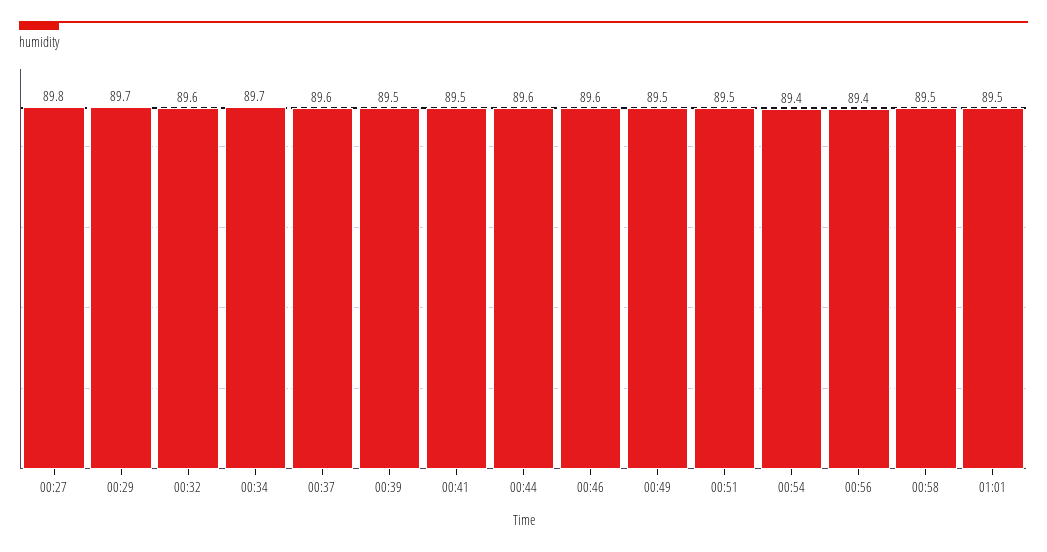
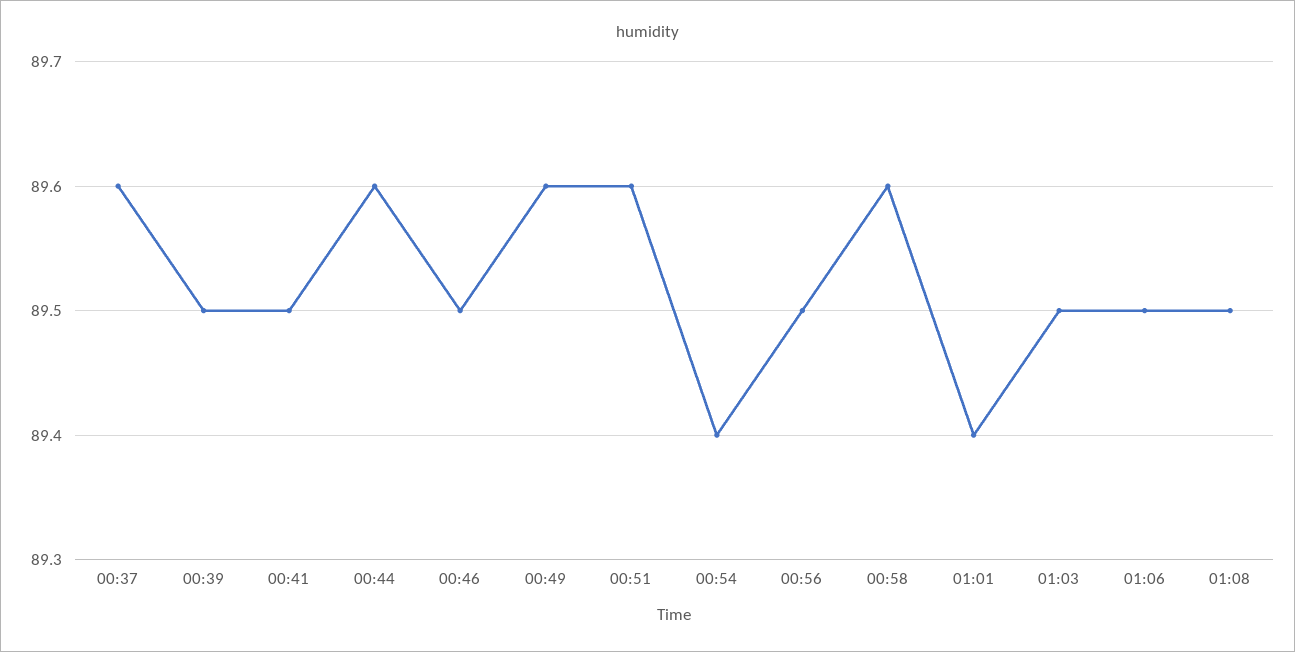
00:27: 89.8 -> none
00:29: 89.7 -> none
00:32: 89.6 -> none
00:34: 89.7 -> none
00:46: 89.6 -> 89.5
00:49: 89.5 -> 89.6
00:51: 89.5 -> 89.6
00:56: 89.4 -> 89.5
00:58: 89.5 -> 89.6
01:01: 89.5 -> 89.4
01:03: none -> 89.5
01:06: none -> 89.5
01:08: none -> 89.5

